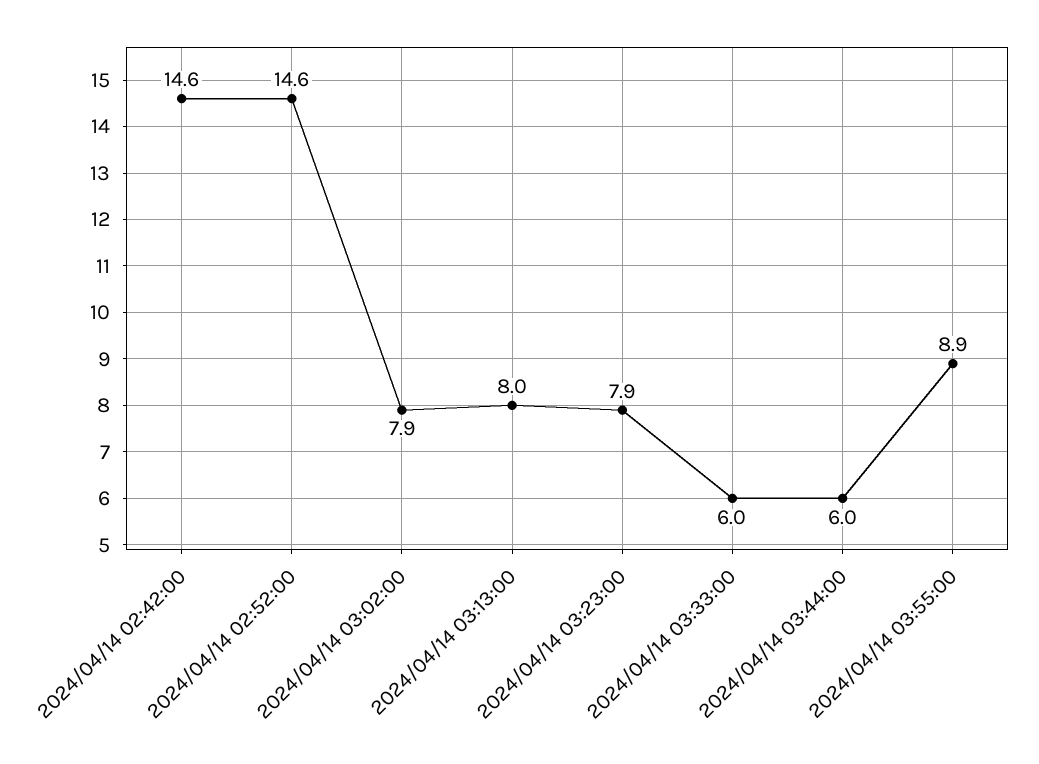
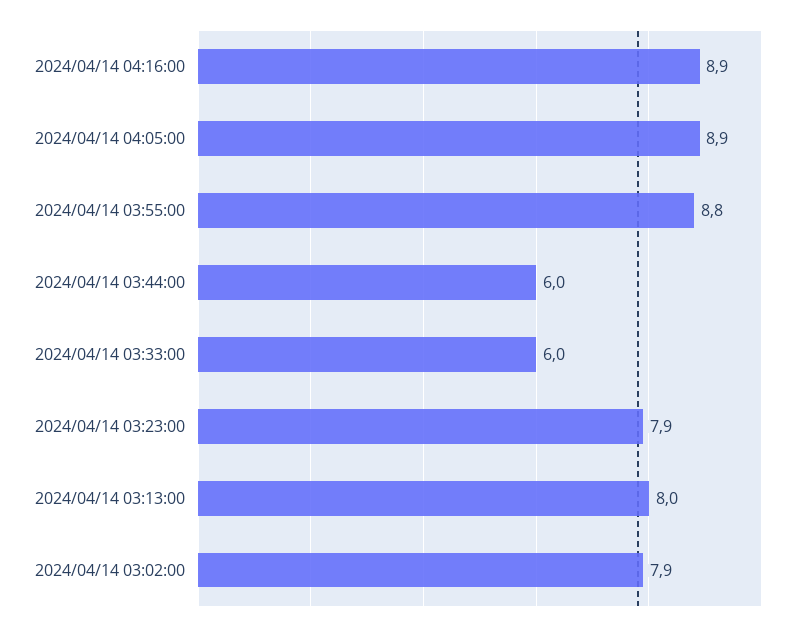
2024/04/14 02:42:00: 14.6 -> none
2024/04/14 02:52:00: 14.6 -> none
2024/04/14 03:55:00: 8.9 -> 8.8
2024/04/14 04:16:00: none -> 8.9
2024/04/14 04:05:00: none -> 8.9

